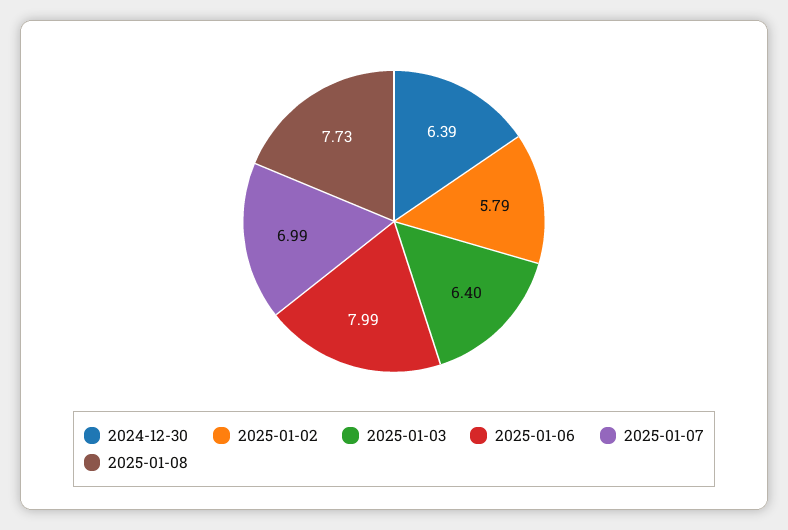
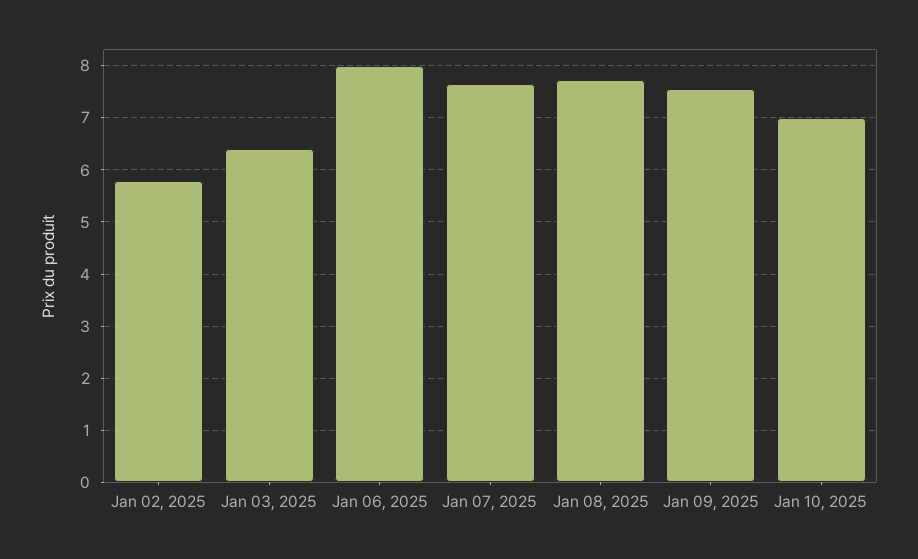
2024-12-30: 6.39 -> none
2025-01-07: 6.99 -> 7.6
Jan 09, 2025: none -> 7.6
Jan 10, 2025: none -> 7

